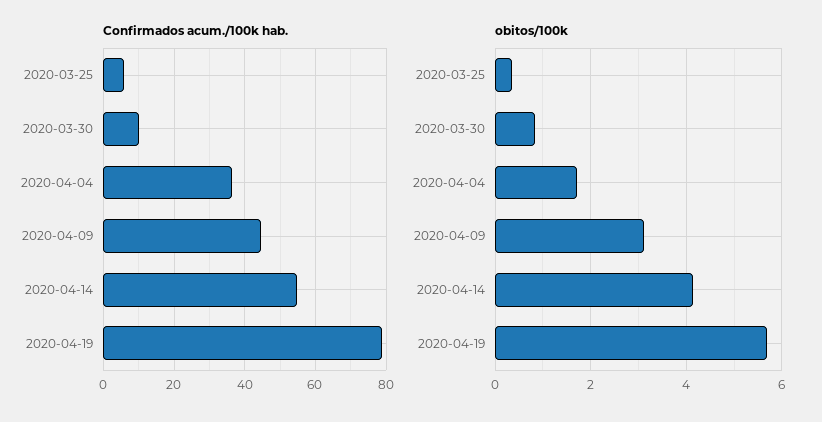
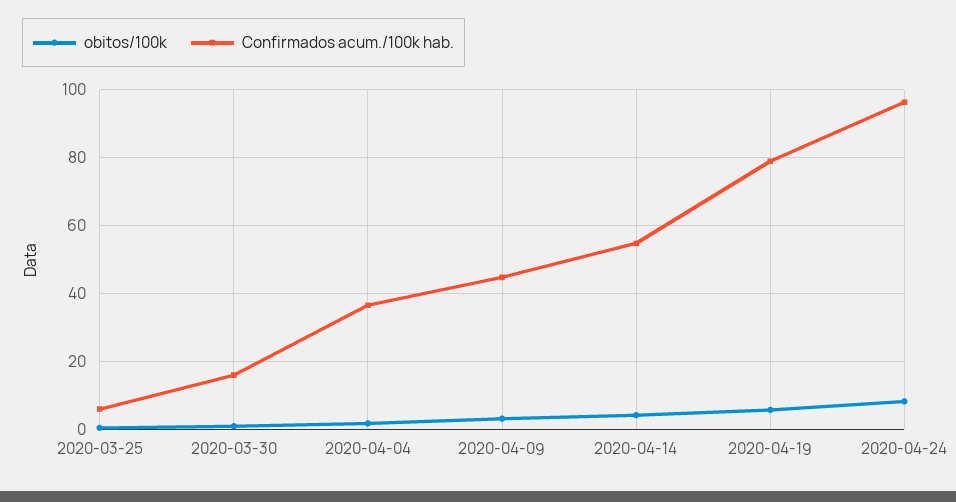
Confirmados acum./100k hab., 2020-03-30: 10 -> 16
obitos/100k, 2020-04-24: none -> 8
Confirmados acum./100k hab., 2020-04-24: none -> 96

